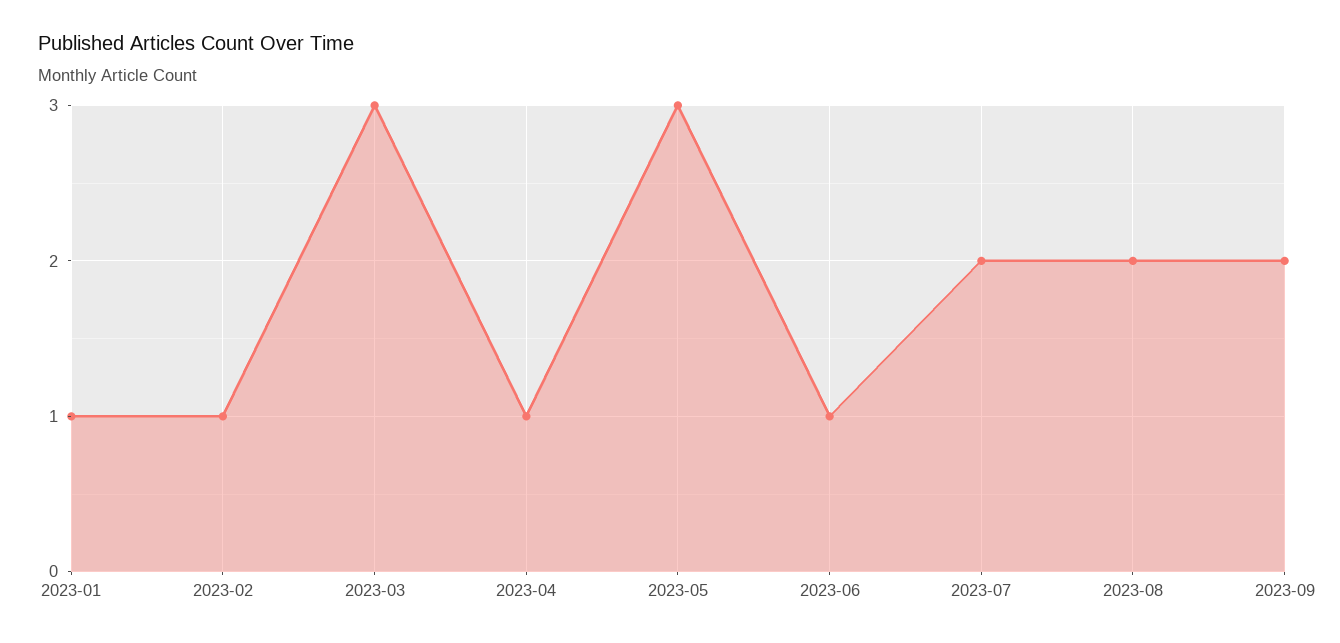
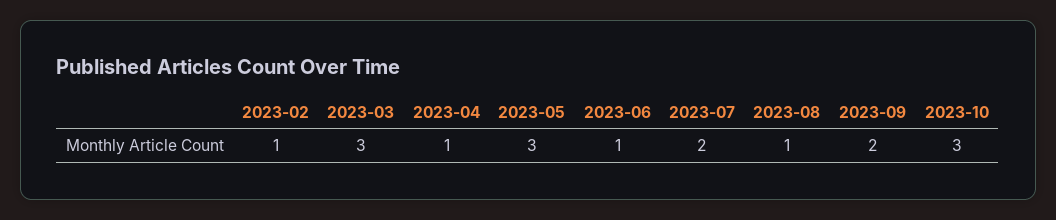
2023-01: 1 -> none
2023-08: 2 -> 1
2023-10: none -> 3

